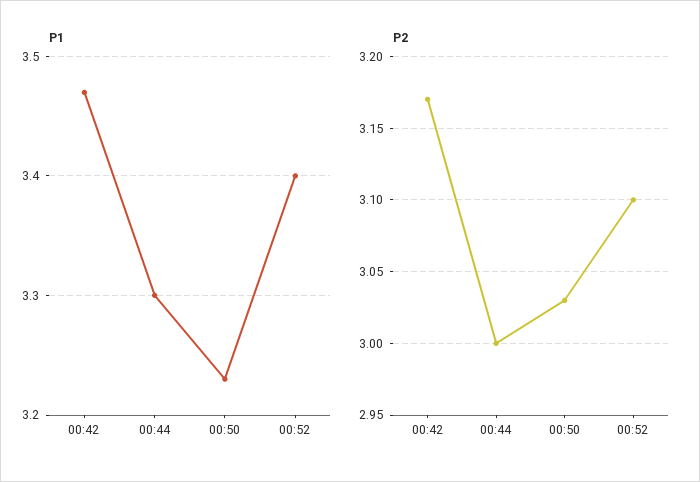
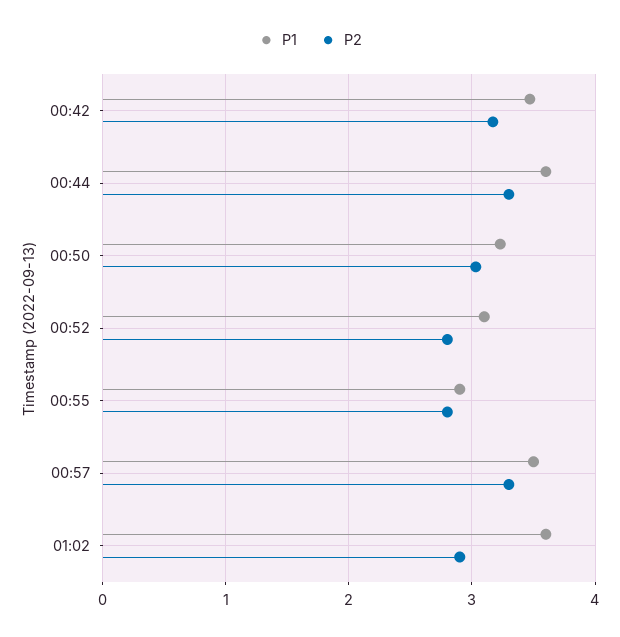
P1, 00:44: 3.3 -> 3.6
P1, 00:52: 3.4 -> 3.1
P2, 00:44: 3 -> 3.3
P2, 00:52: 3.1 -> 2.8
P1, 00:55: none -> 2.9
P2, 00:55: none -> 2.8
P1, 00:57: none -> 3.5
P2, 00:57: none -> 3.3
P1, 01:02: none -> 3.6
P2, 01:02: none -> 2.9

